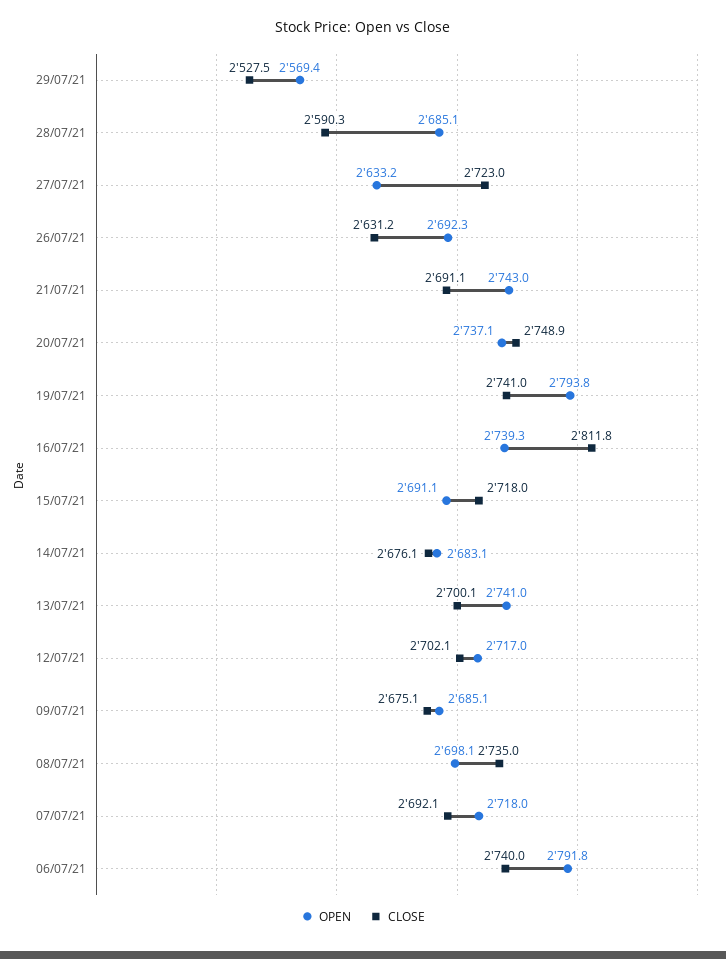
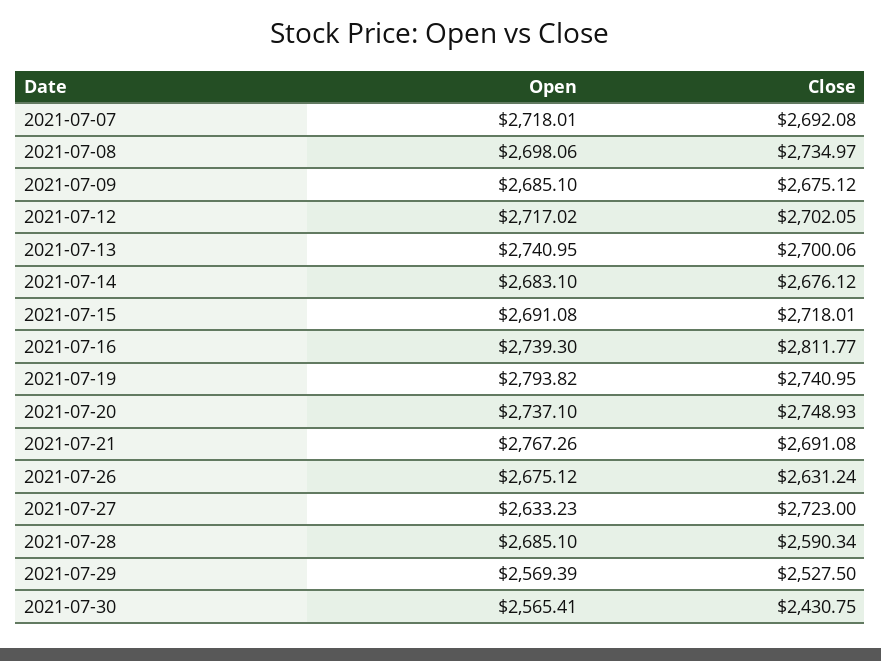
OPEN, 26/07/21: 2692.3 -> 2675.12
OPEN, 21/07/21: 2743 -> 2767.26
OPEN, 06/07/21: 2791.8 -> none
CLOSE, 06/07/21: 2740 -> none
OPEN, 2021-07-30: none -> 2565.41
CLOSE, 2021-07-30: none -> 2430.75

